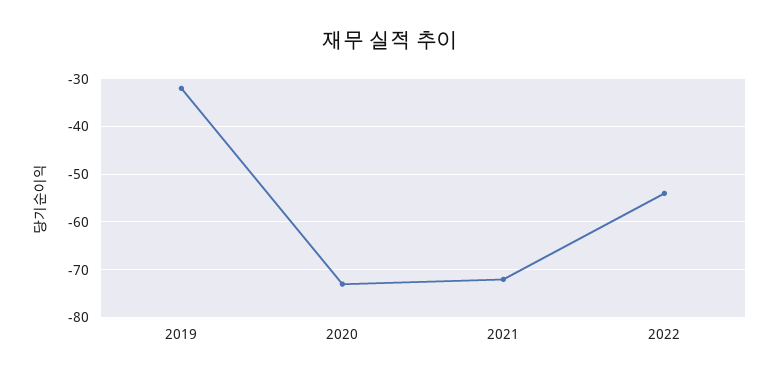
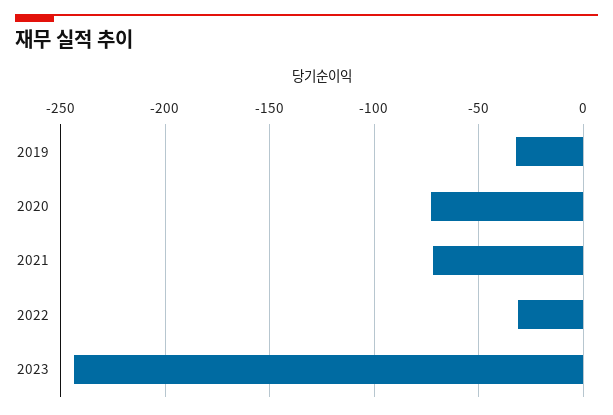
2022: -55 -> -30
2023: none -> -245

